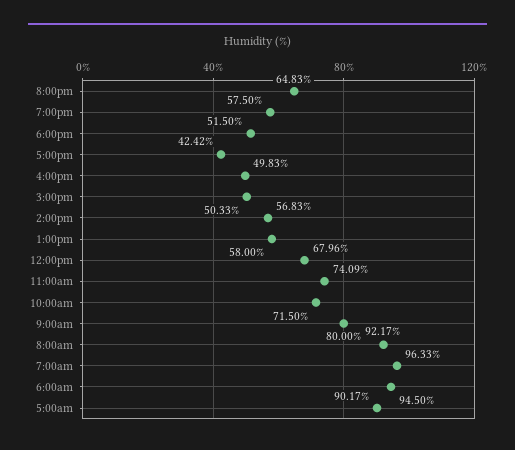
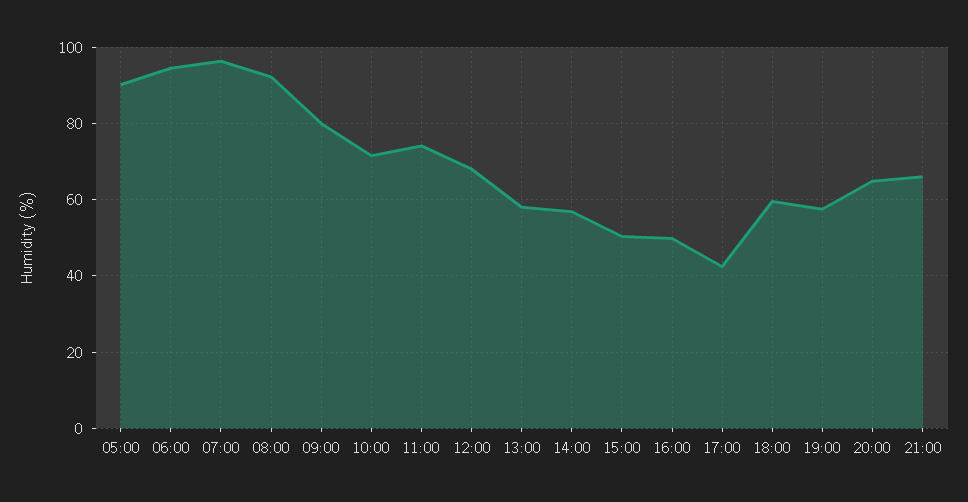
6:00pm: 51.5 -> 60
21:00: none -> 66

